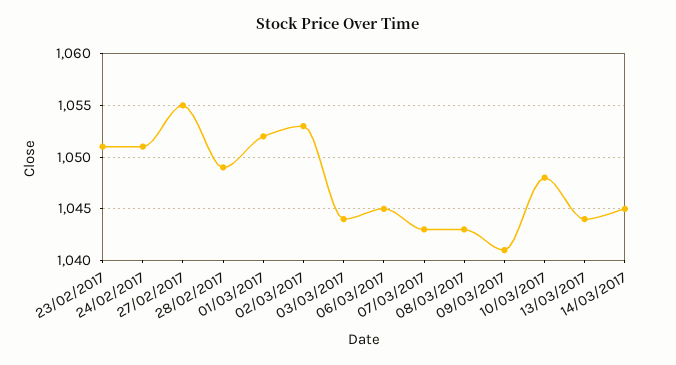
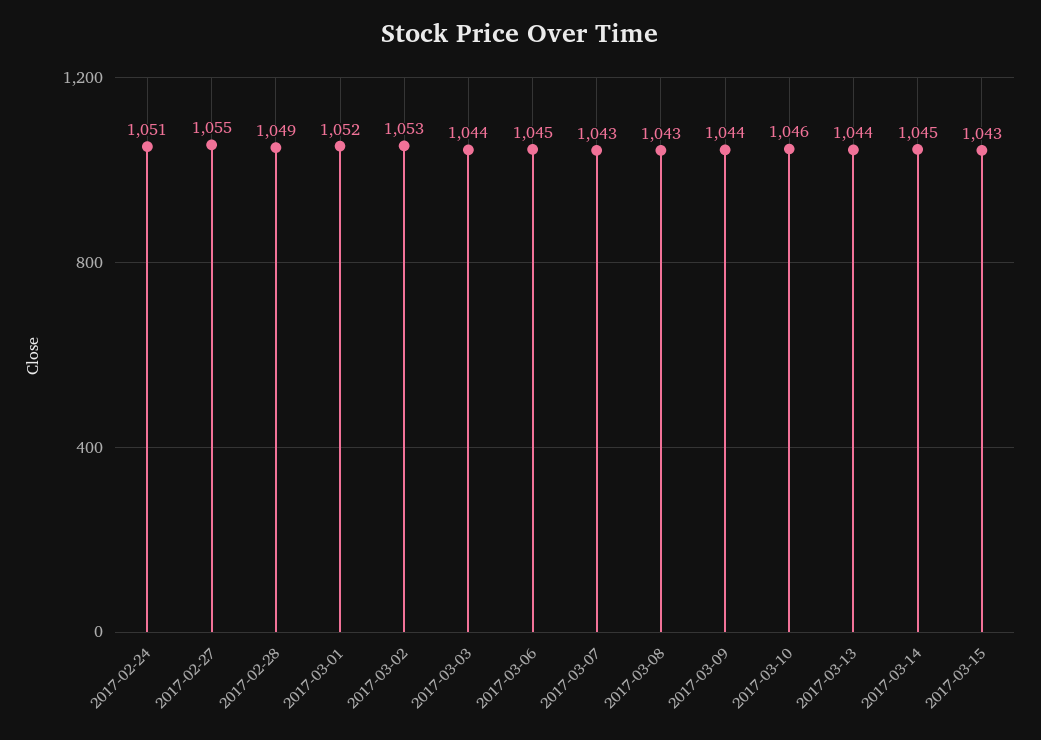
23/02/2017: 1051 -> none
09/03/2017: 1041 -> 1044
10/03/2017: 1048 -> 1046
2017-03-15: none -> 1043

